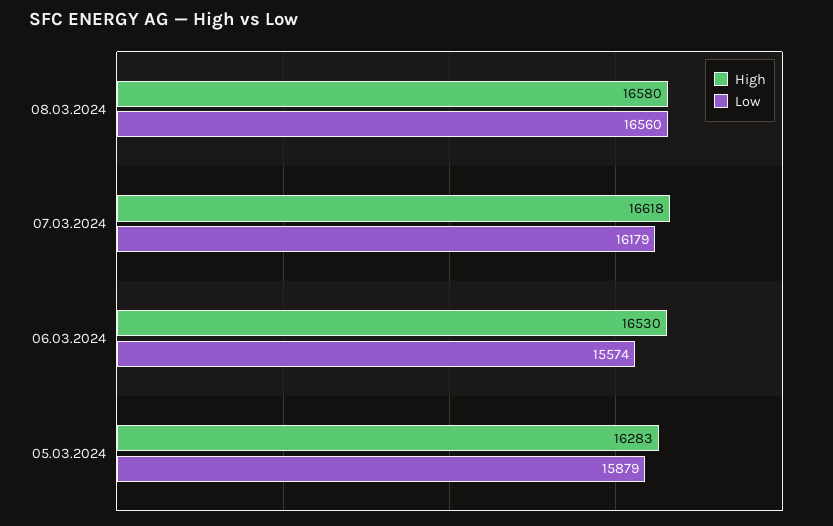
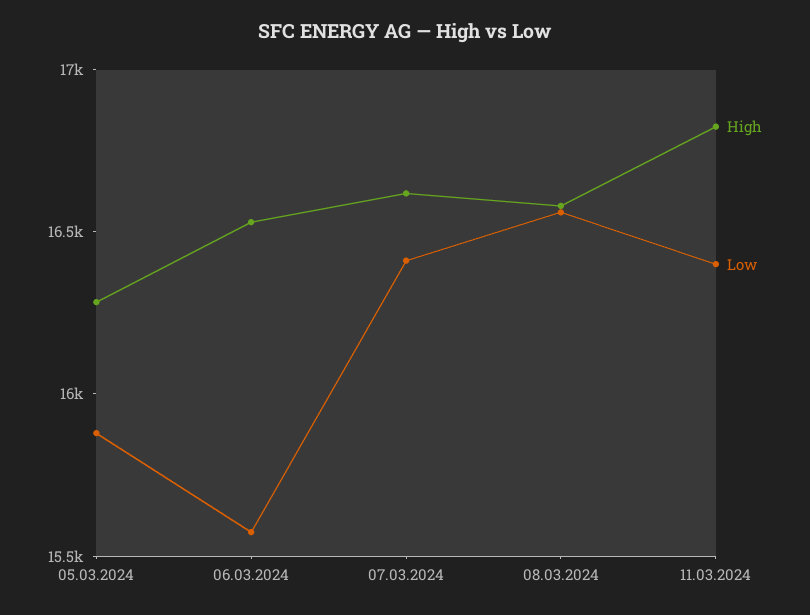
Low, 07.03.2024: 16179 -> 16400
High, 11.03.2024: none -> 16800
Low, 11.03.2024: none -> 16400

